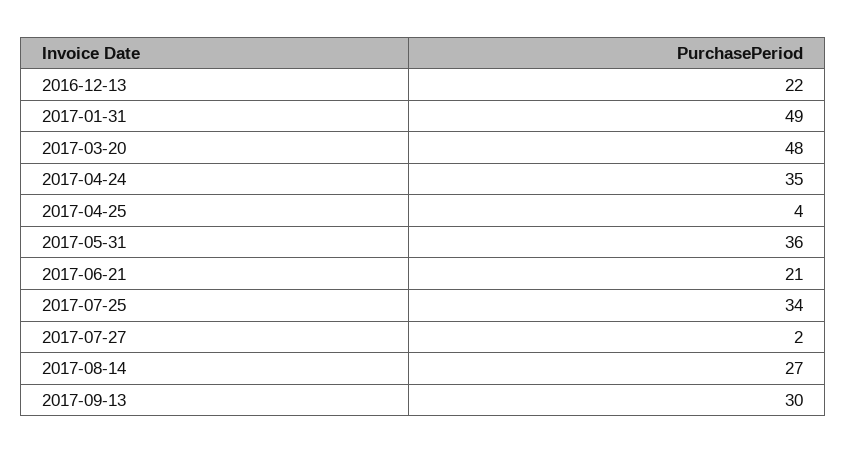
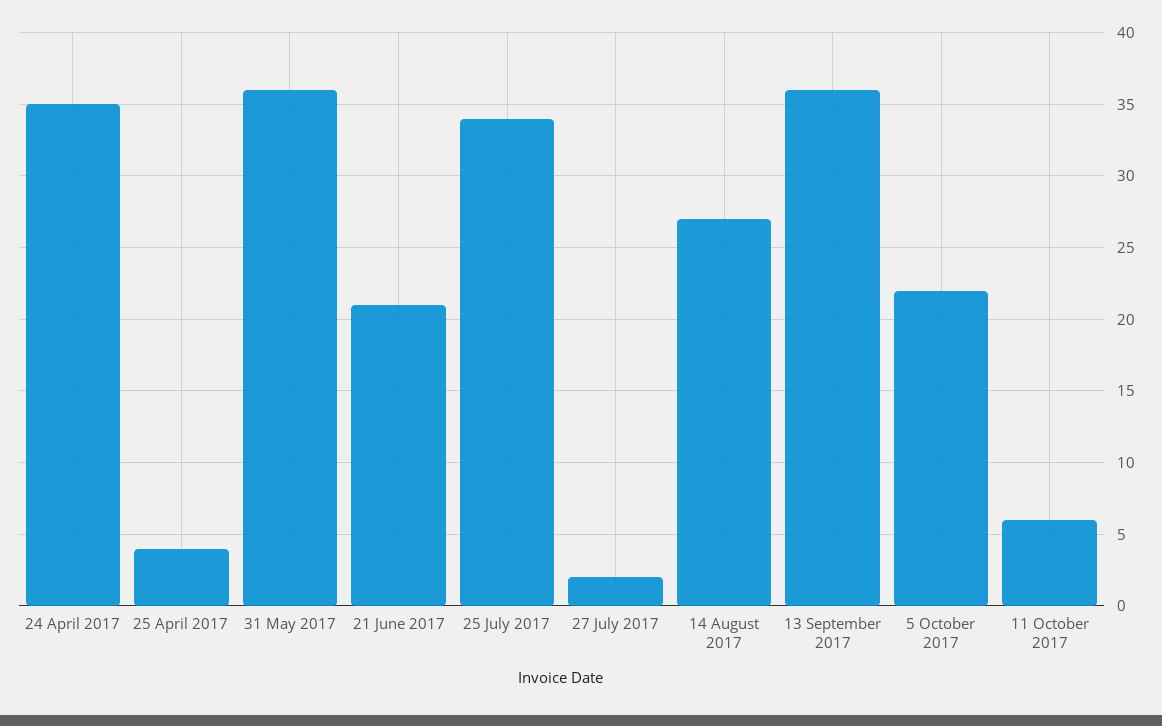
2016-12-13: 22 -> none
2017-01-31: 49 -> none
2017-03-20: 48 -> none
2017-09-13: 30 -> 36
5 October 2017: none -> 22
11 October 2017: none -> 6

